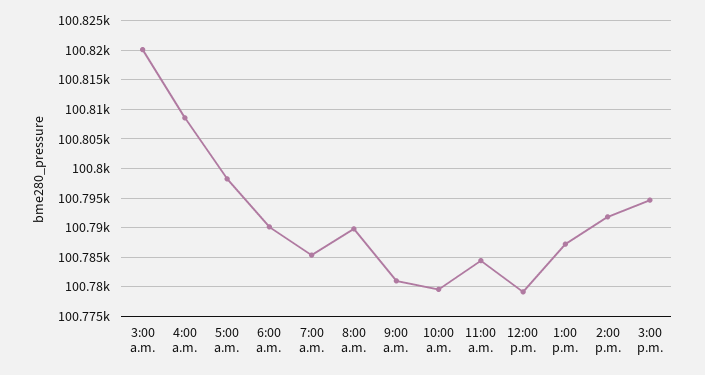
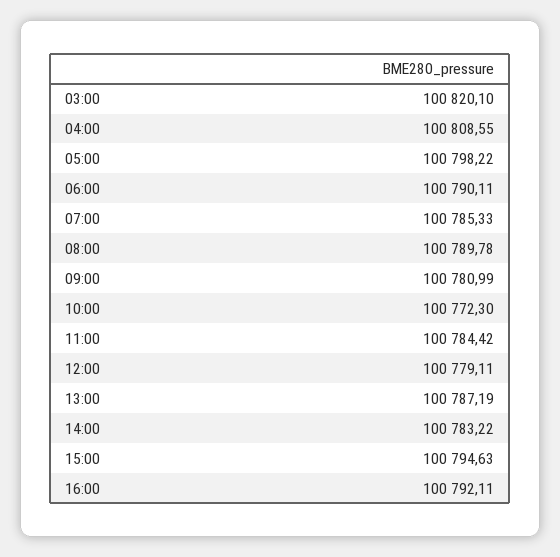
10:00 a.m.: 100780 -> 100772.3
2:00 p.m.: 100792.5 -> 100783.22
16:00: none -> 100792.11

